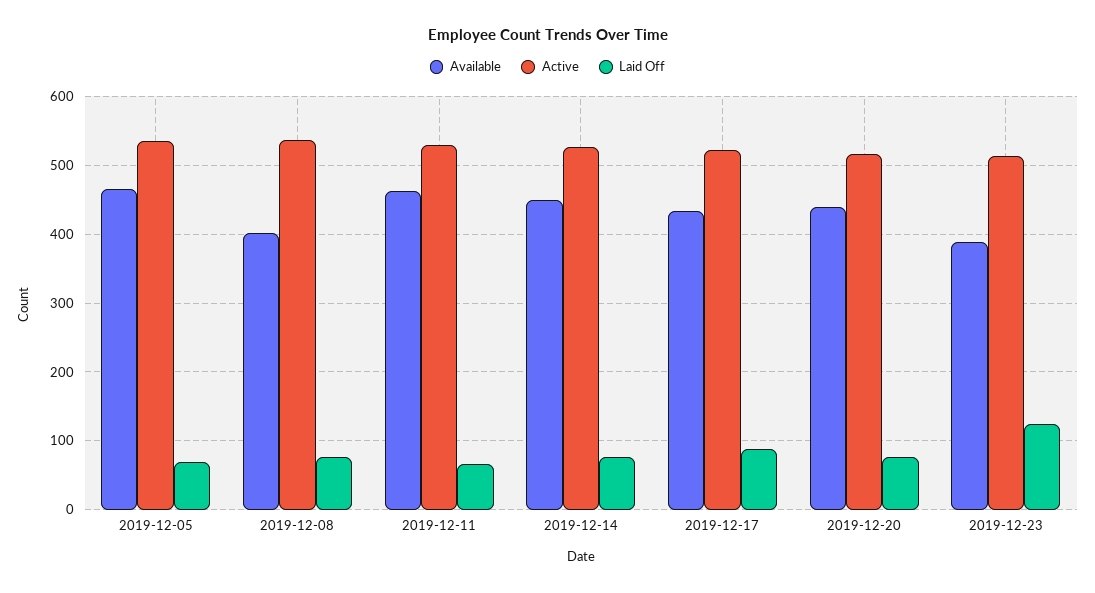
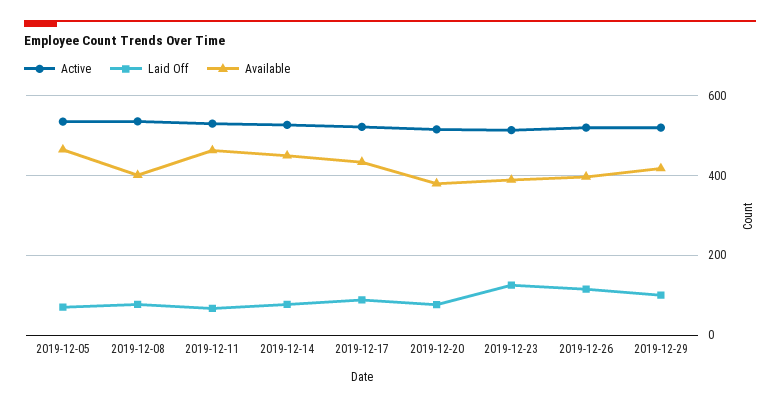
Available, 2019-12-20: 440 -> 380
Active, 2019-12-26: none -> 520
Laid Off, 2019-12-26: none -> 120
Available, 2019-12-26: none -> 400
Active, 2019-12-29: none -> 520
Laid Off, 2019-12-29: none -> 100
Available, 2019-12-29: none -> 420

